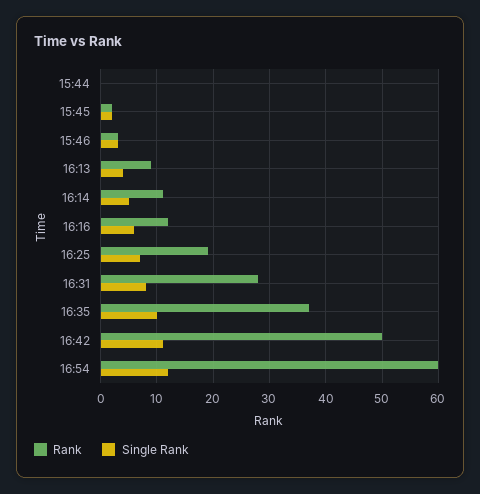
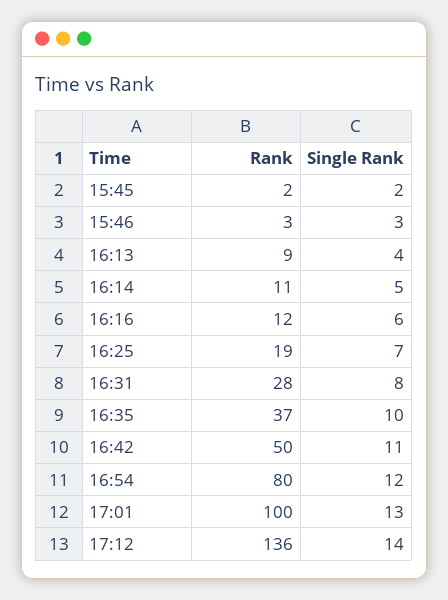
Rank, 15:44: 0 -> none
Single Rank, 15:44: 0 -> none
Rank, 16:54: 60 -> 80
Rank, 17:01: none -> 100
Single Rank, 17:01: none -> 13
Rank, 17:12: none -> 136
Single Rank, 17:12: none -> 14

